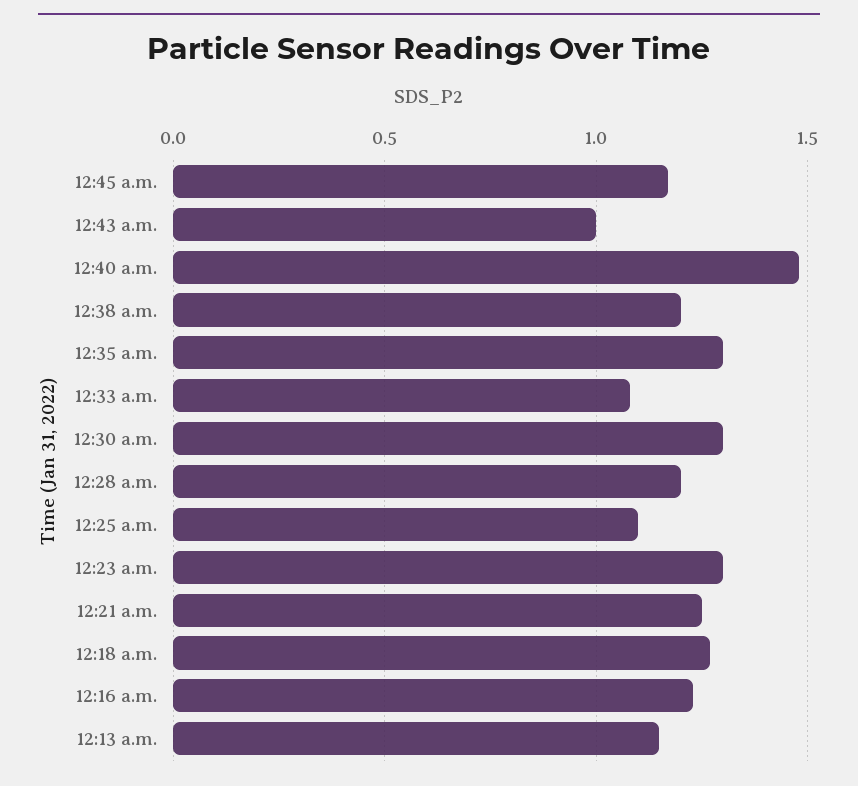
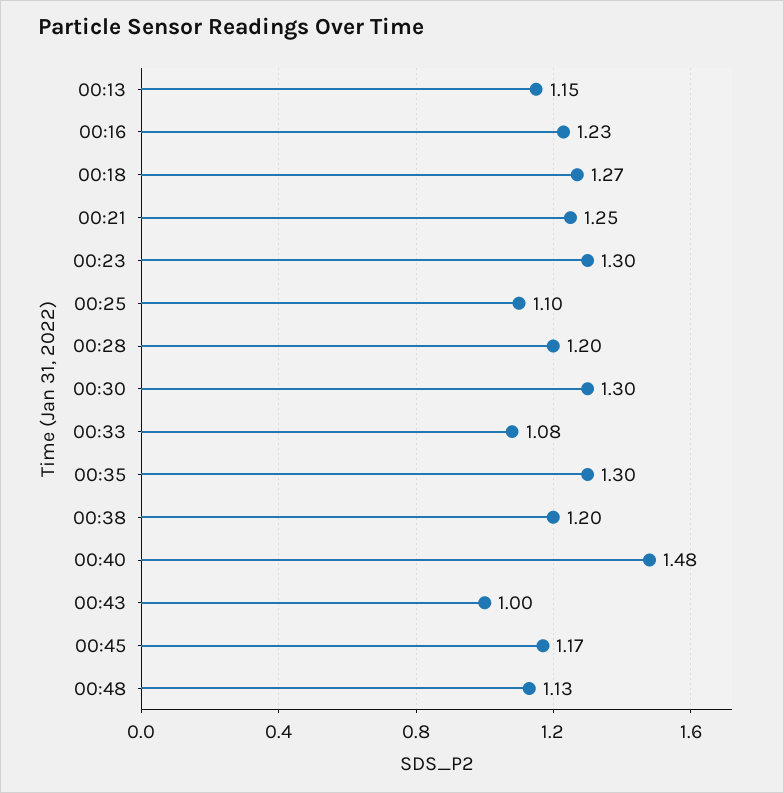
00:48: none -> 1.13

